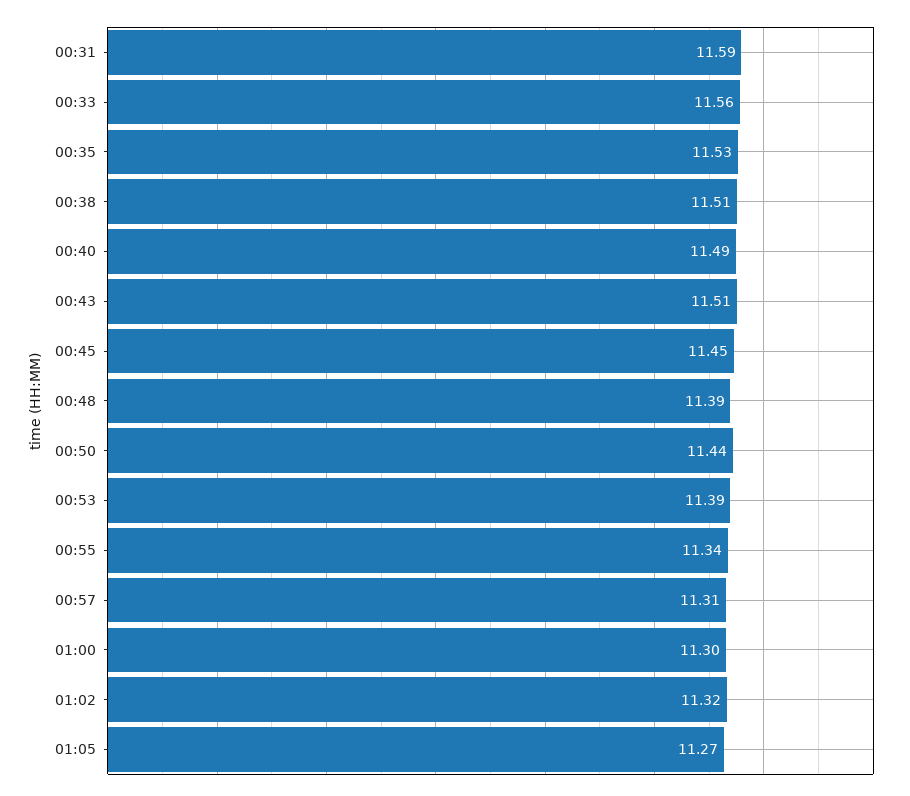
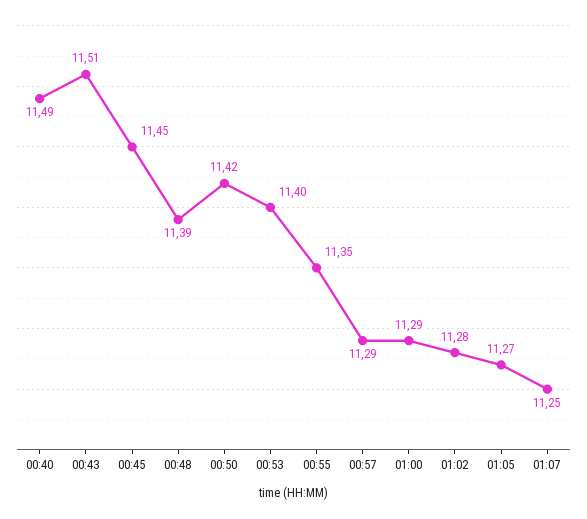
00:31: 11.59 -> none
00:33: 11.56 -> none
00:35: 11.53 -> none
00:38: 11.51 -> none
00:50: 11.44 -> 11.42
00:53: 11.39 -> 11.4
00:55: 11.34 -> 11.35
00:57: 11.31 -> 11.29
01:00: 11.3 -> 11.29
01:02: 11.32 -> 11.28
01:07: none -> 11.25

